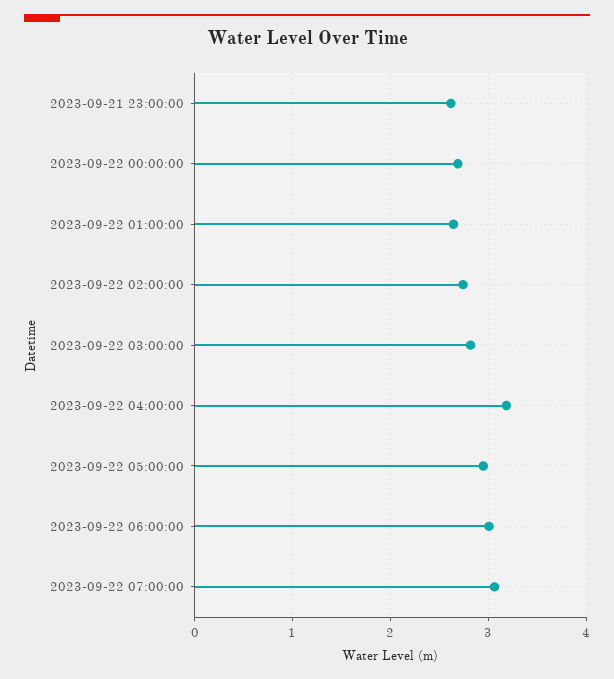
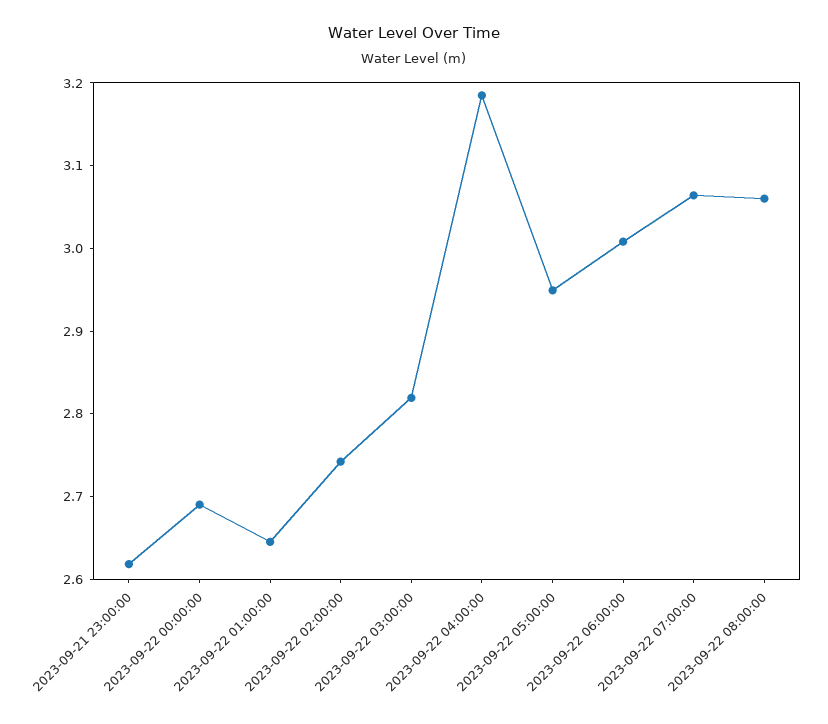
2023-09-22 08:00:00: none -> 3.06

